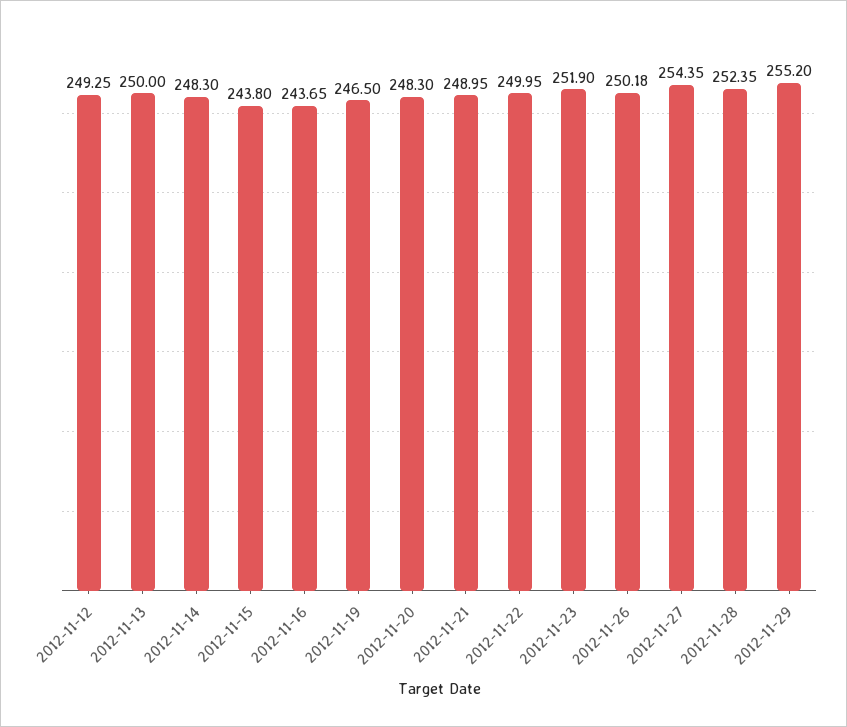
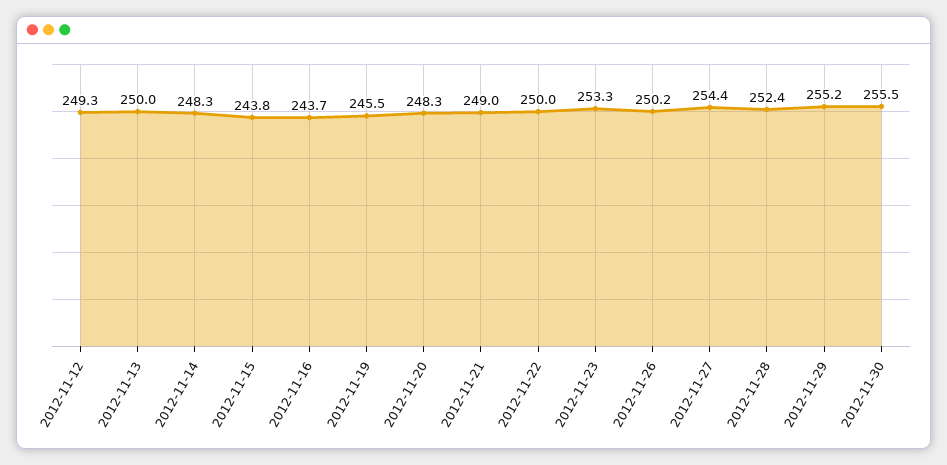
2012-11-19: 246.5 -> 245.5
2012-11-23: 251.9 -> 253.3
2012-11-30: none -> 255.5

